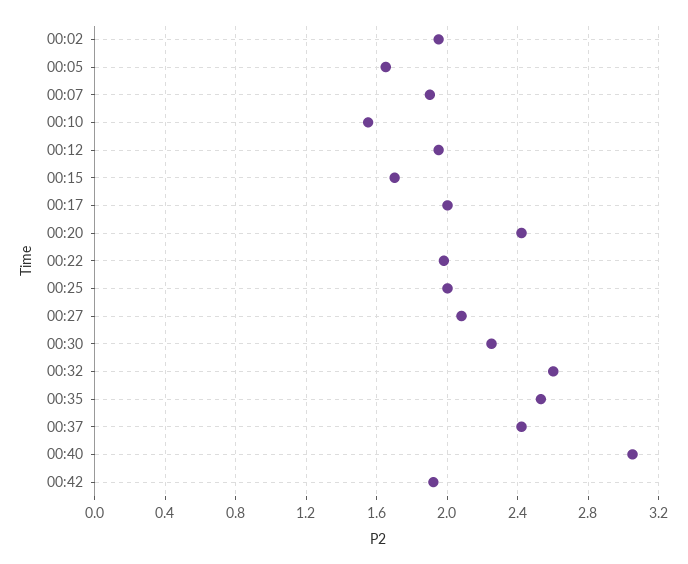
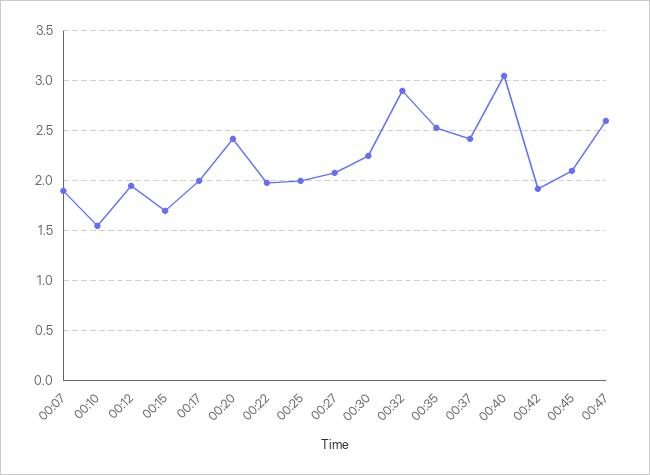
00:02: 1.95 -> none
00:05: 1.65 -> none
00:32: 2.6 -> 2.9
00:45: none -> 2.1
00:47: none -> 2.6

